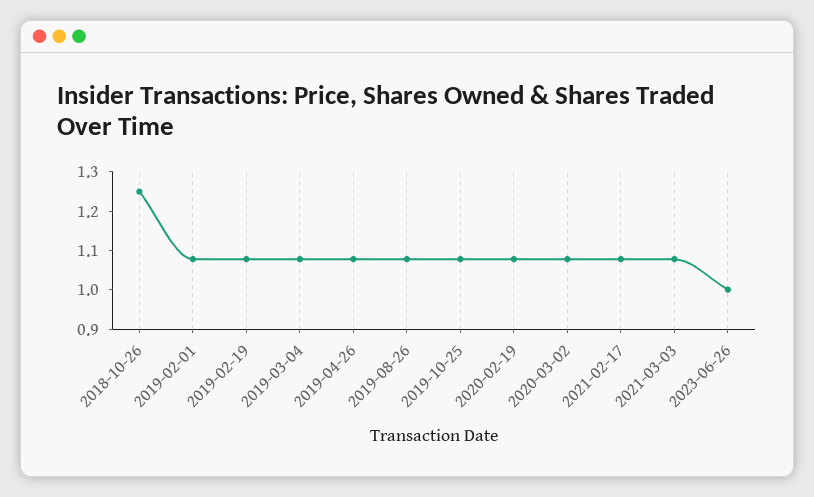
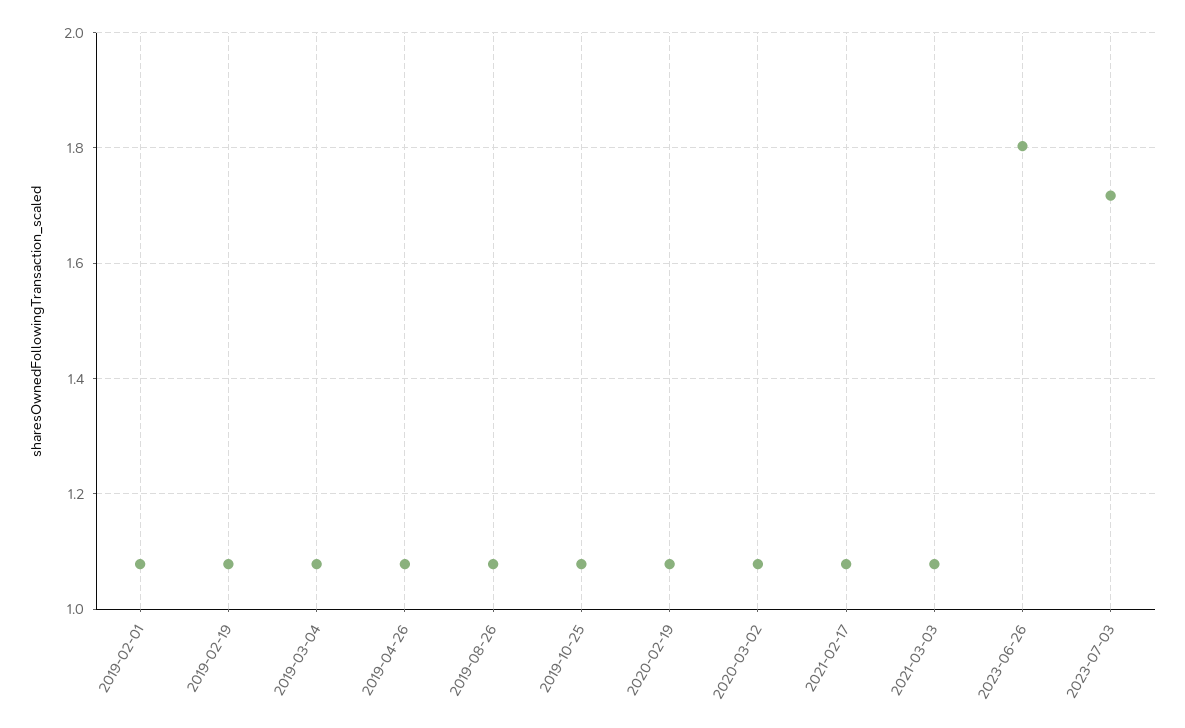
2018-10-26: 1.25 -> none
2023-06-26: 1 -> 1.8
2023-07-03: none -> 1.72

